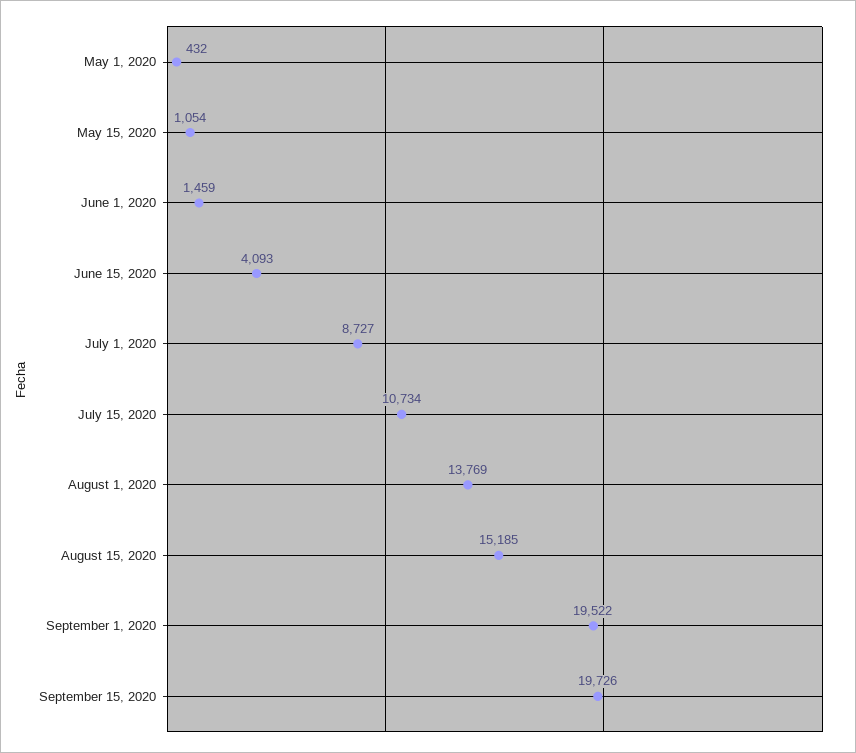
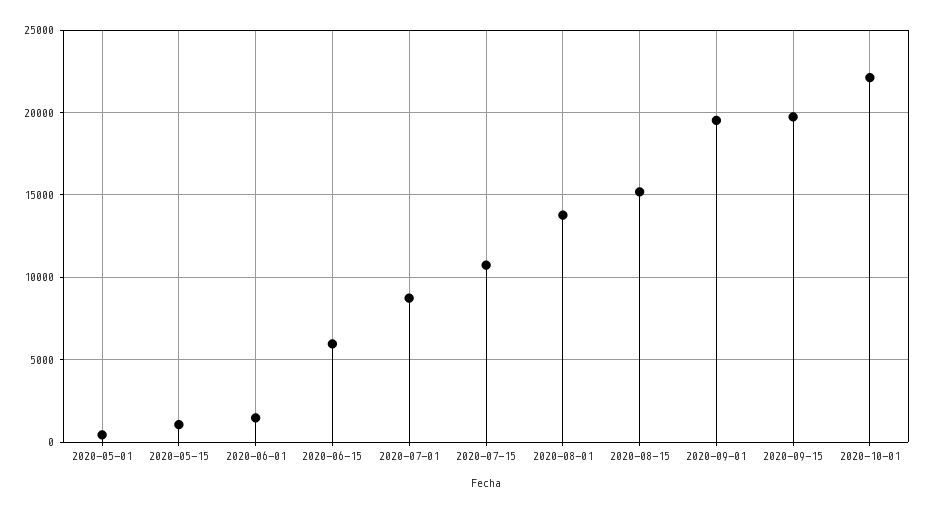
June 15, 2020: 4093 -> 6000
2020-10-01: none -> 22000

